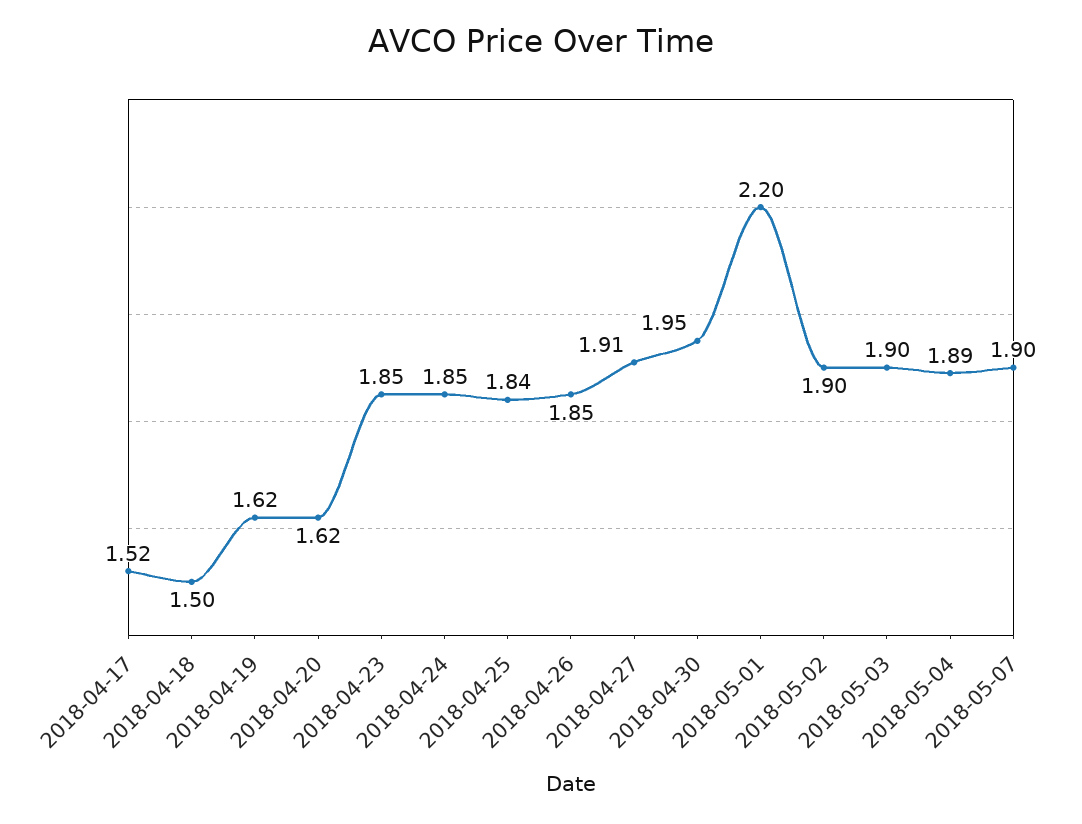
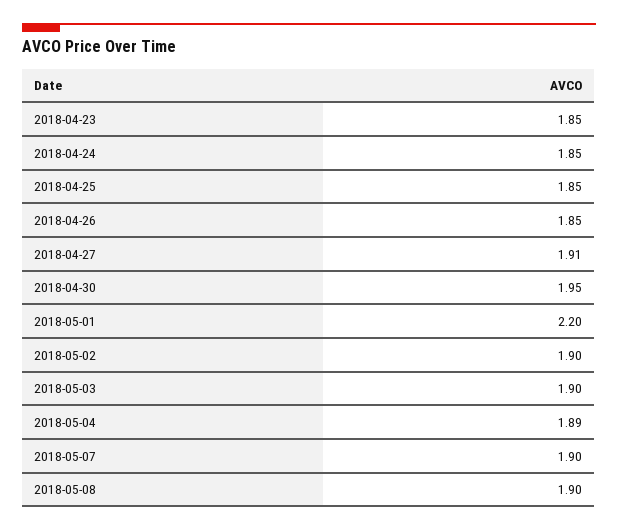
2018-04-17: 1.52 -> none
2018-04-18: 1.5 -> none
2018-04-19: 1.62 -> none
2018-04-20: 1.62 -> none
2018-04-25: 1.84 -> 1.85
2018-05-08: none -> 1.9

